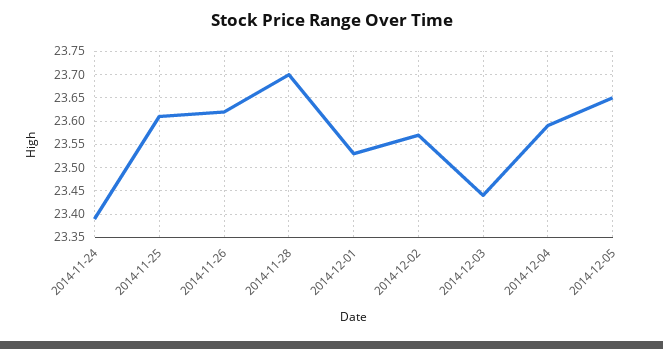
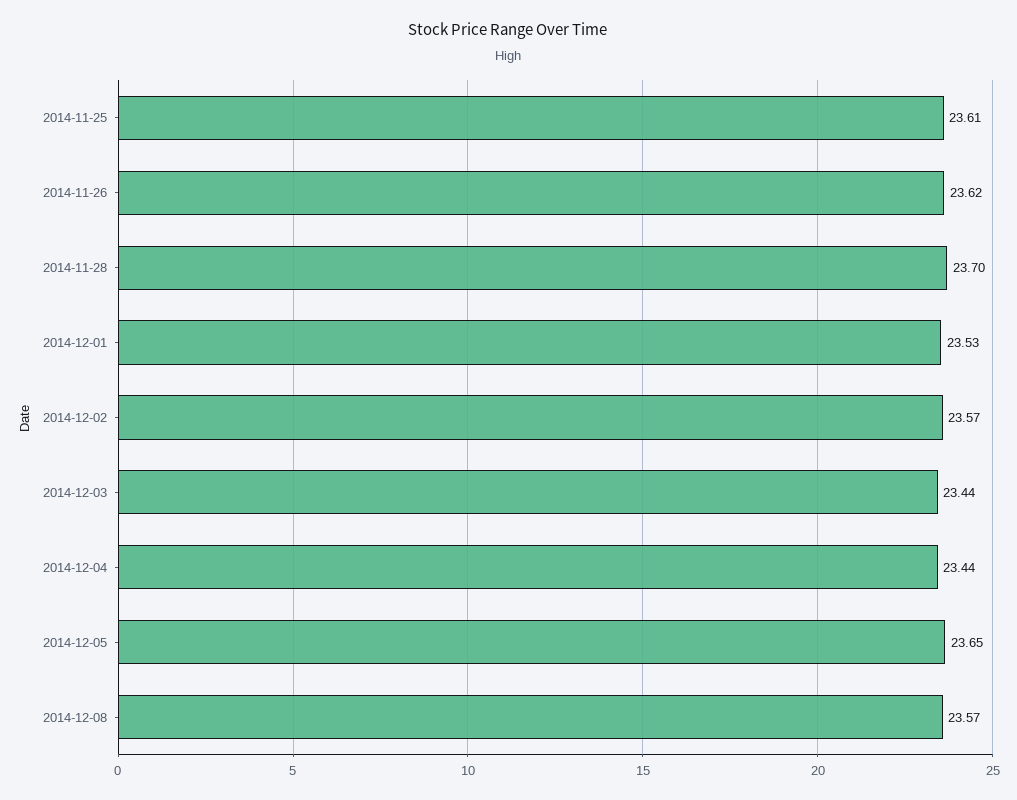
2014-11-24: 23.4 -> none
2014-12-04: 23.6 -> 23.44
2014-12-08: none -> 23.57

